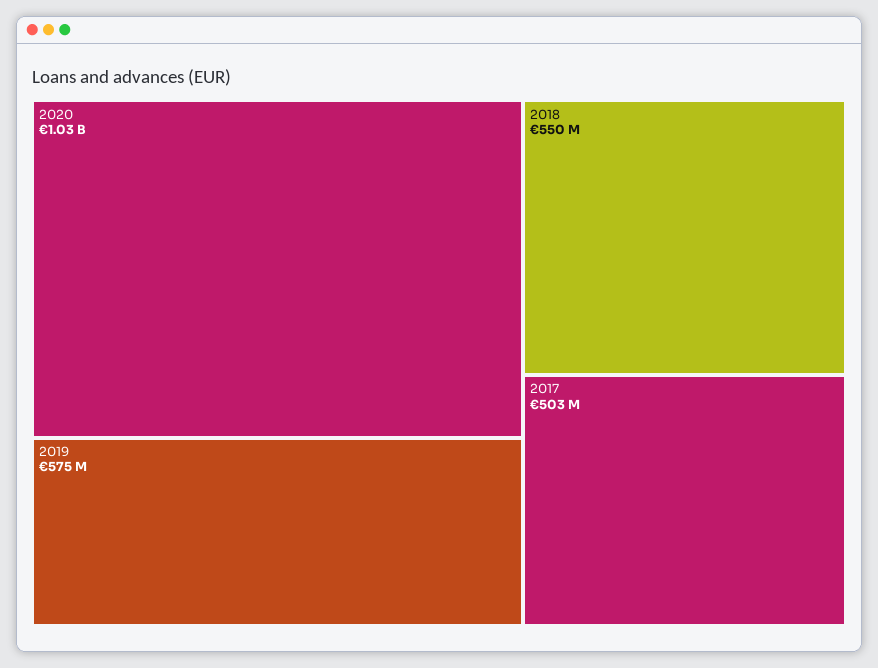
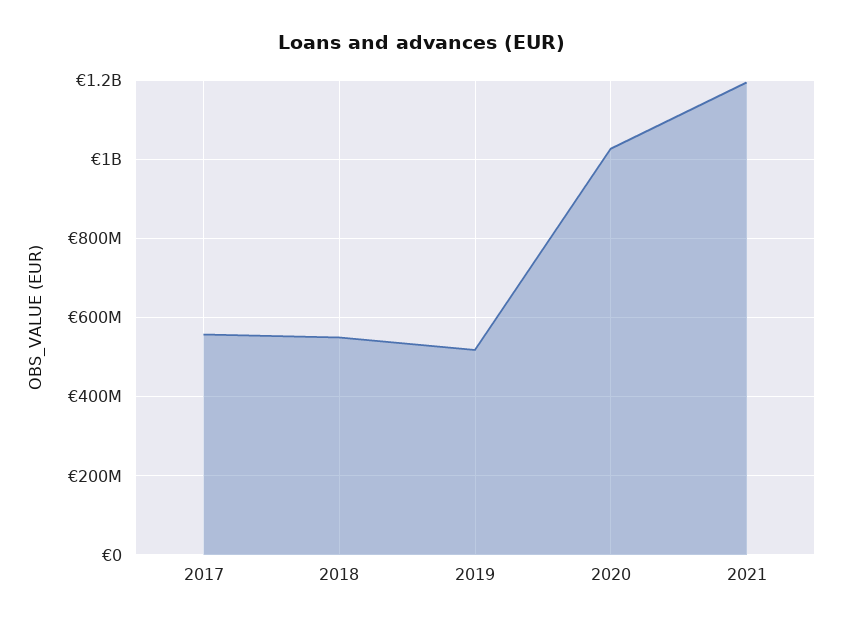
2019: 575000000 -> 520000000
2017: 503000000 -> 560000000
2021: none -> 1200000000

